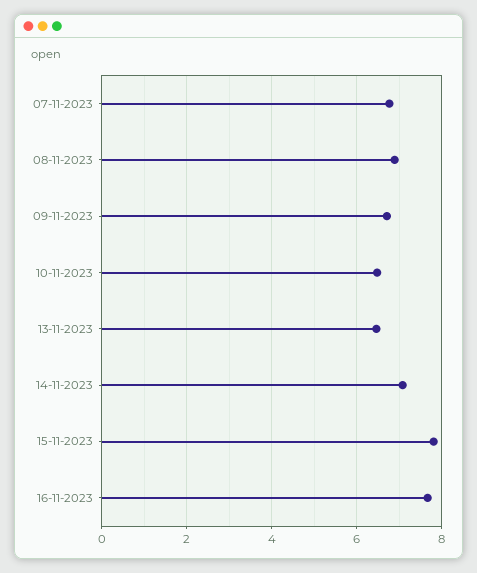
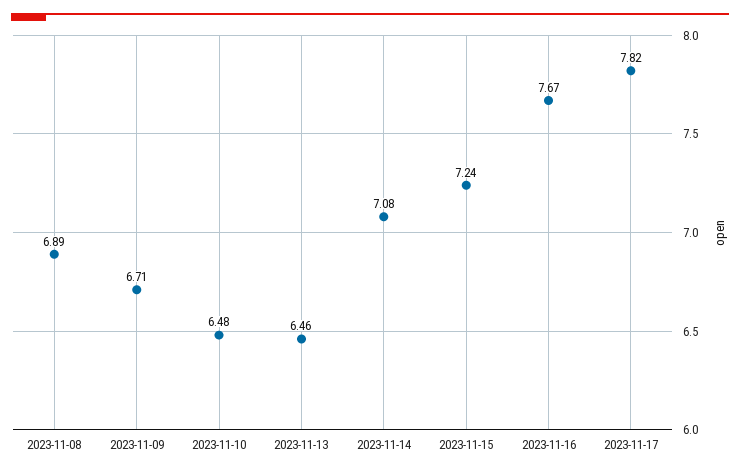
07-11-2023: 6.8 -> none
15-11-2023: 7.8 -> 7.24
2023-11-17: none -> 7.82

